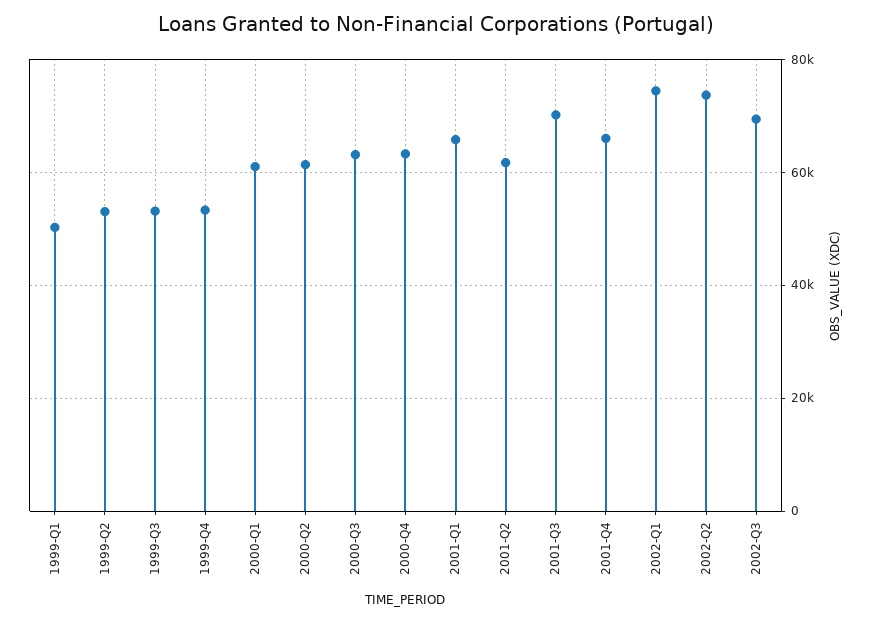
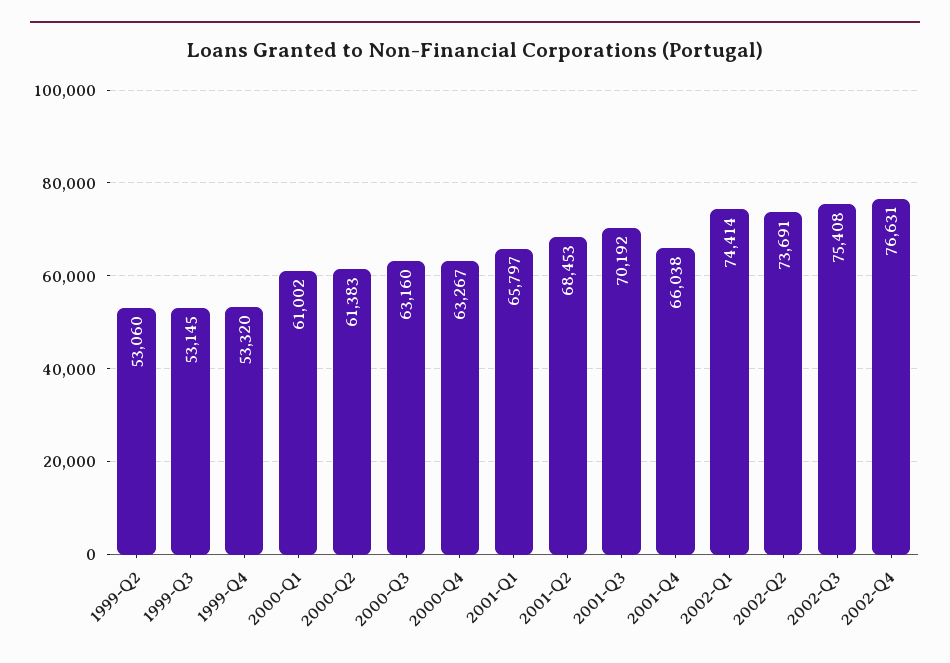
1999-Q1: 50000 -> none
2001-Q2: 62000 -> 68453
2002-Q3: 70000 -> 75408
2002-Q4: none -> 76631

